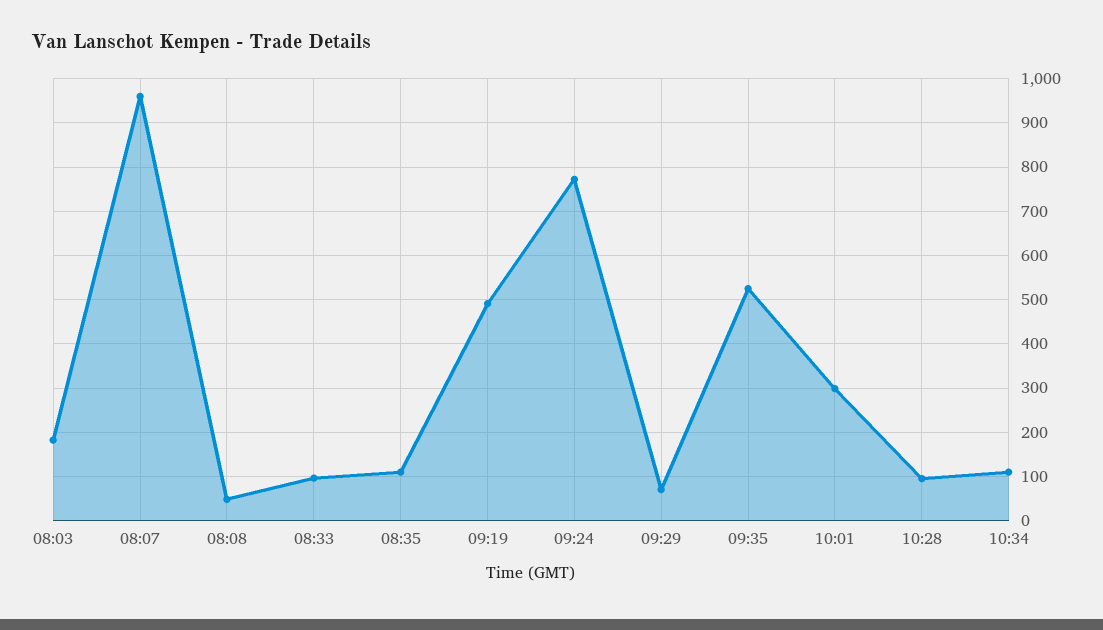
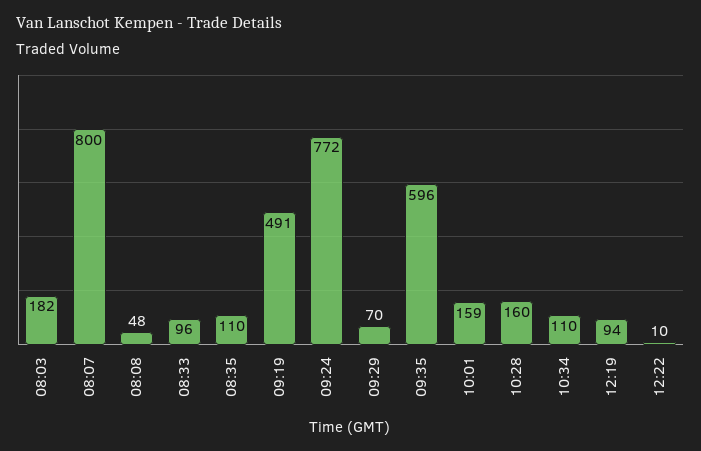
08:07: 960 -> 800
09:35: 520 -> 596
10:01: 300 -> 159
10:28: 100 -> 160
12:19: none -> 94
12:22: none -> 10

